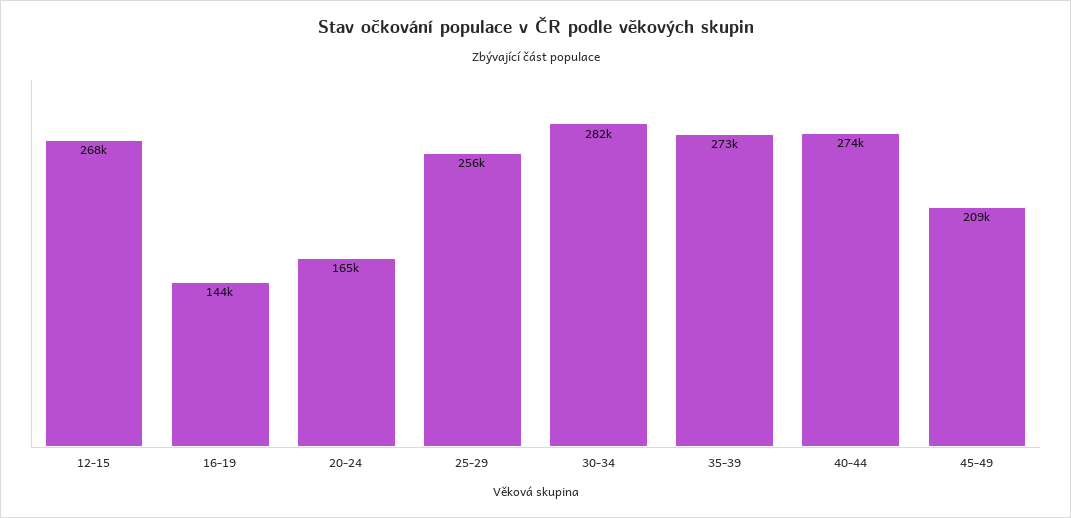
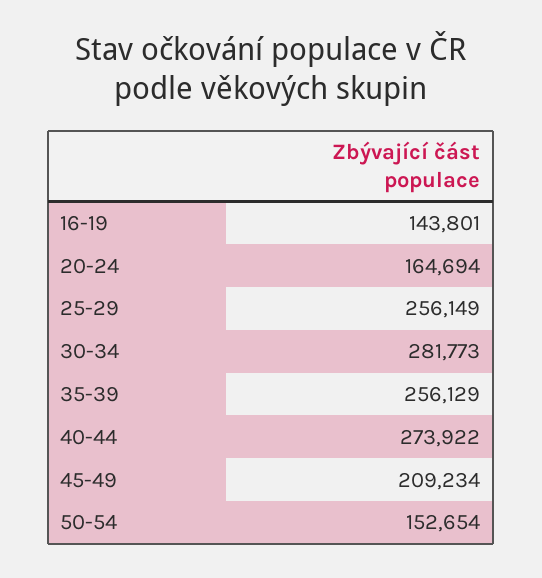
12-15: 268000 -> none
35-39: 273000 -> 256129
50-54: none -> 152654

